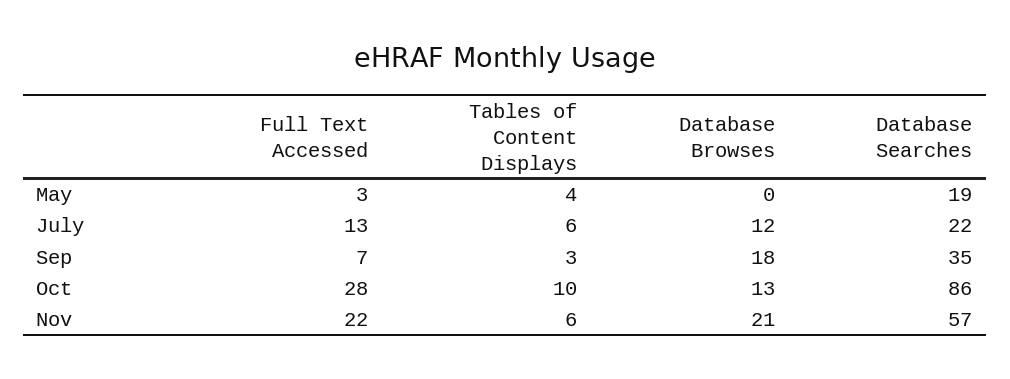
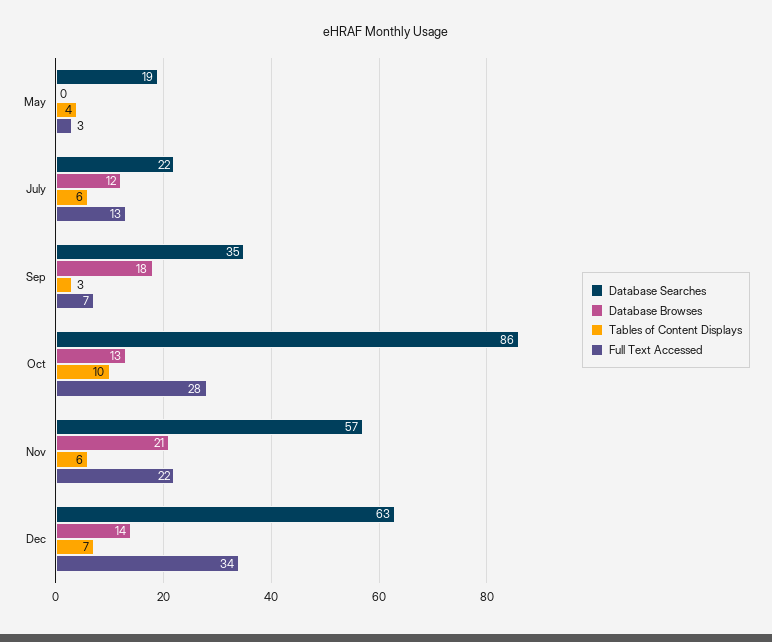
Database Searches, Dec: none -> 63
Database Browses, Dec: none -> 14
Tables of Content Displays, Dec: none -> 7
Full Text Accessed, Dec: none -> 34

